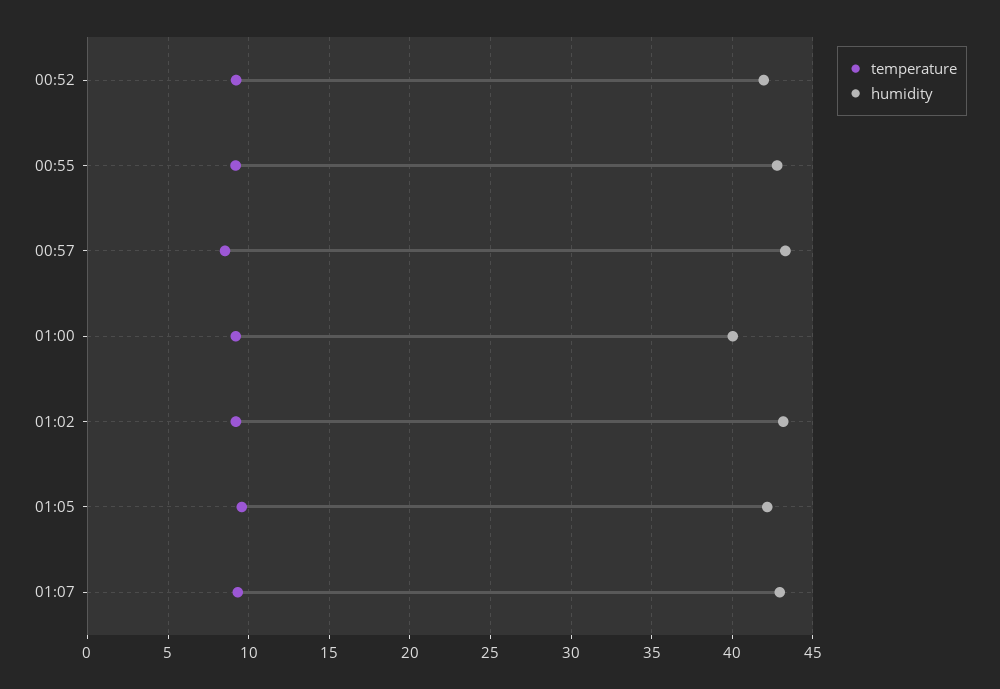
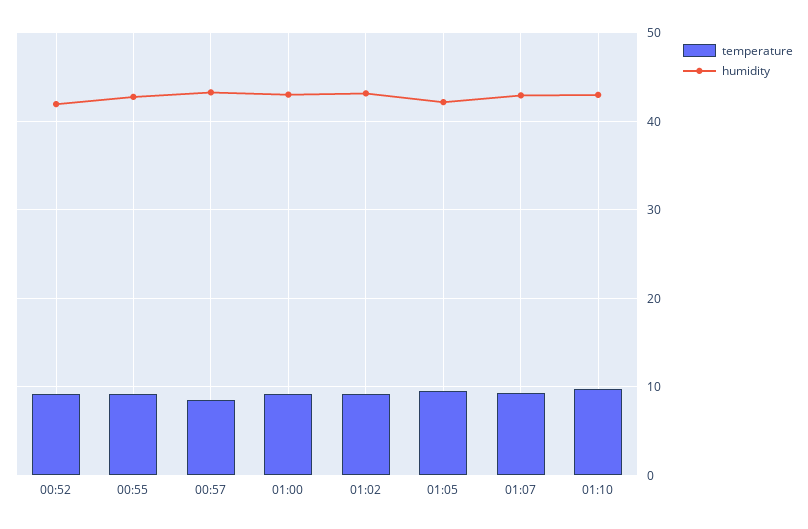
humidity, 01:00: 40 -> 43
temperature, 01:10: none -> 10
humidity, 01:10: none -> 43

